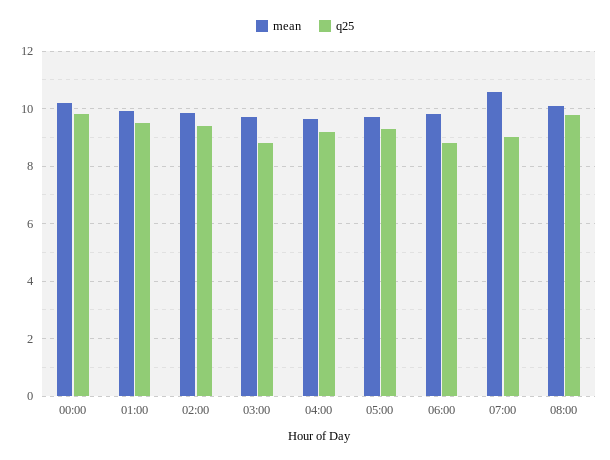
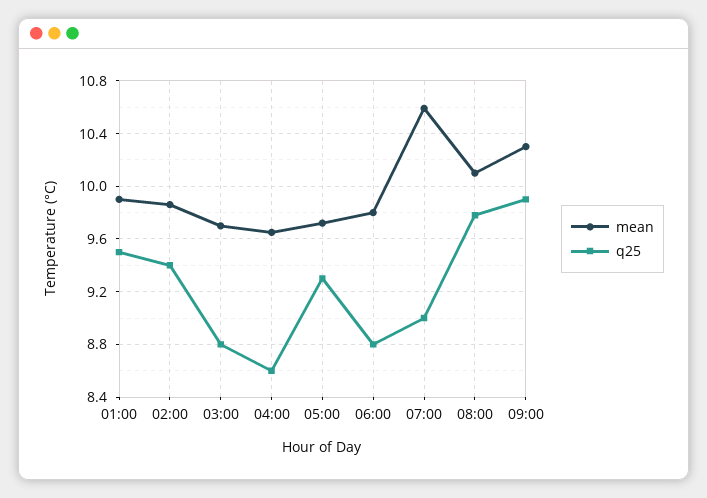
mean, 00:00: 10.25 -> none
q25, 00:00: 9.75 -> none
q25, 04:00: 9.25 -> 8.6
mean, 09:00: none -> 10.3
q25, 09:00: none -> 9.9

